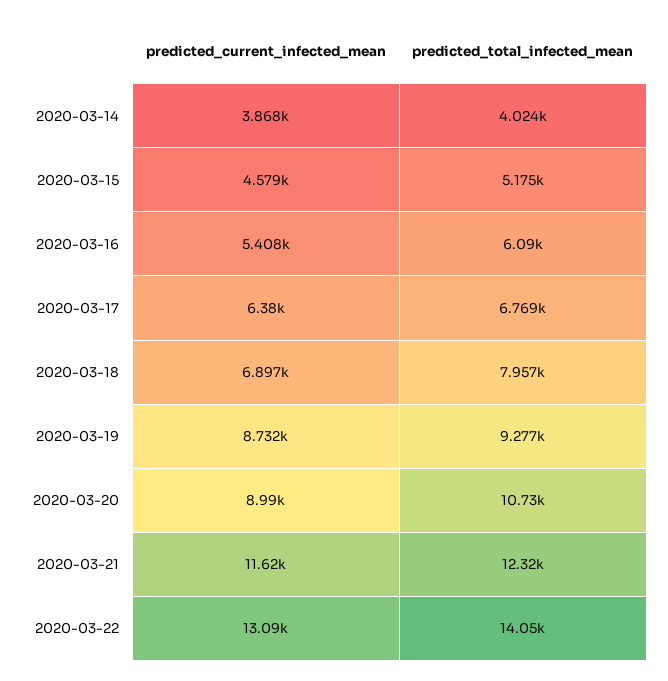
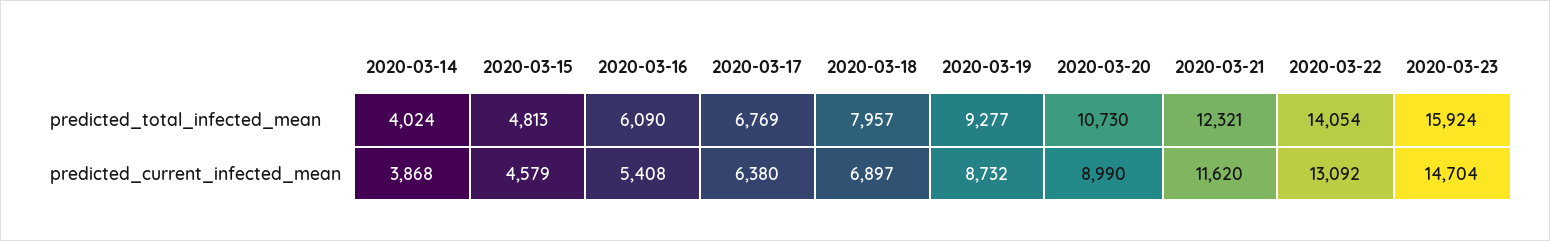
predicted_total_infected_mean, 2020-03-15: 5175 -> 4813
predicted_total_infected_mean, 2020-03-23: none -> 15924
predicted_current_infected_mean, 2020-03-23: none -> 14704

